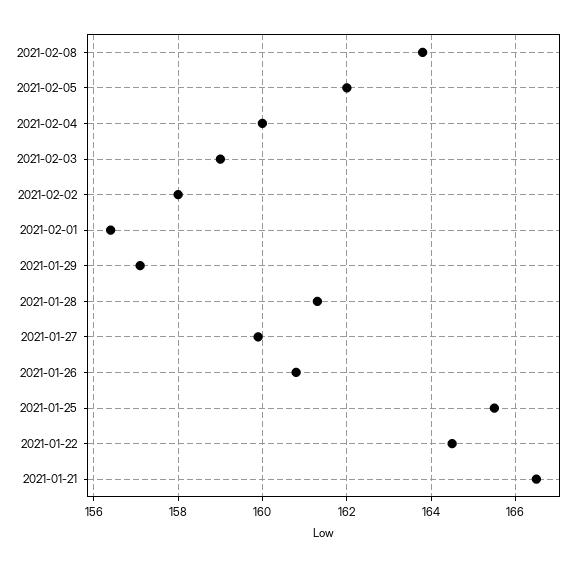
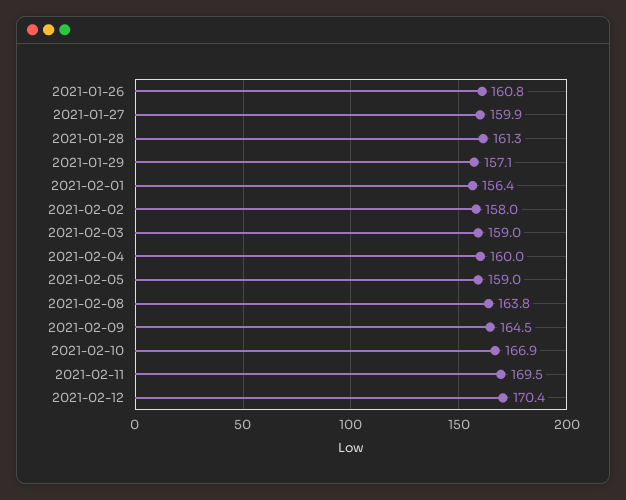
2021-02-05: 162 -> 159
2021-01-25: 165.5 -> none
2021-01-22: 164.5 -> none
2021-01-21: 166.5 -> none
2021-02-09: none -> 164.5
2021-02-10: none -> 166.9
2021-02-11: none -> 169.5
2021-02-12: none -> 170.4

